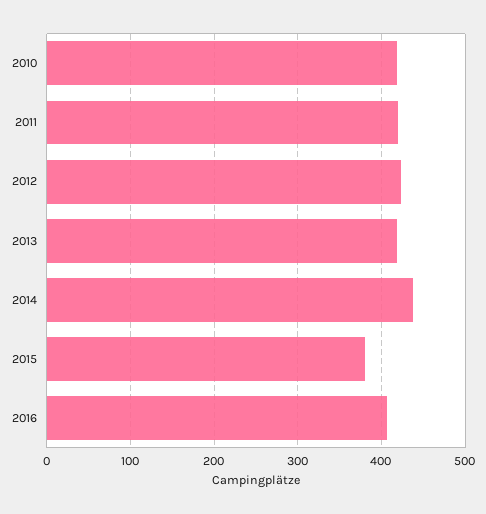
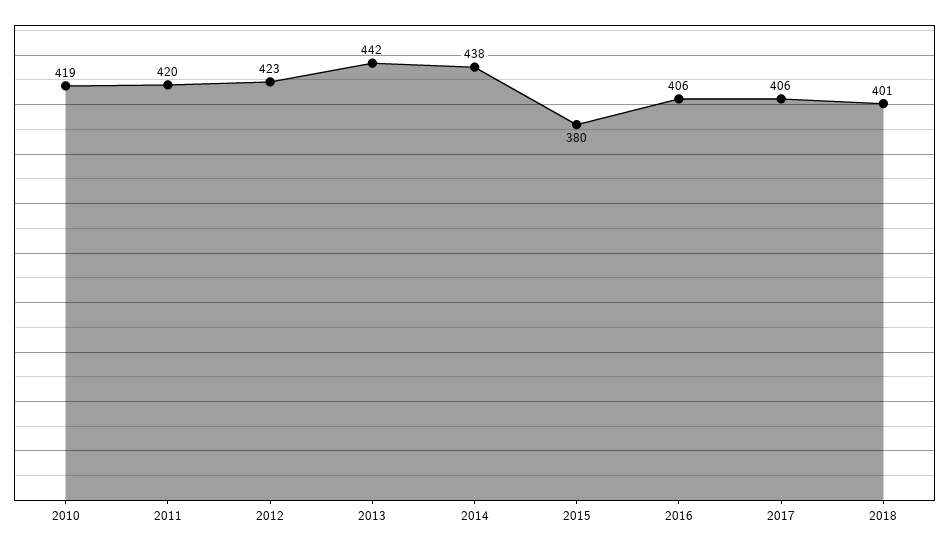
2013: 420 -> 442
2017: none -> 406
2018: none -> 401

